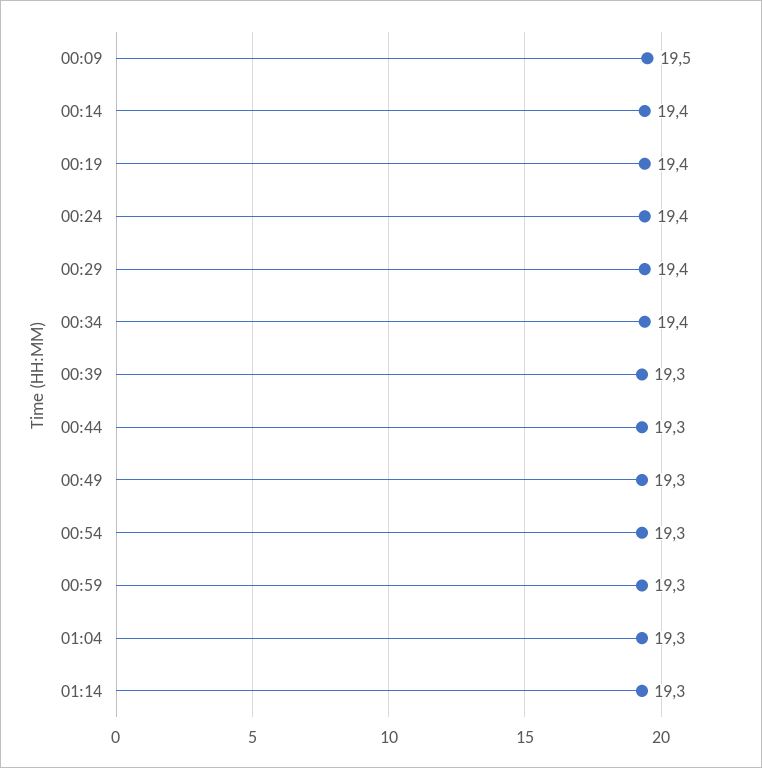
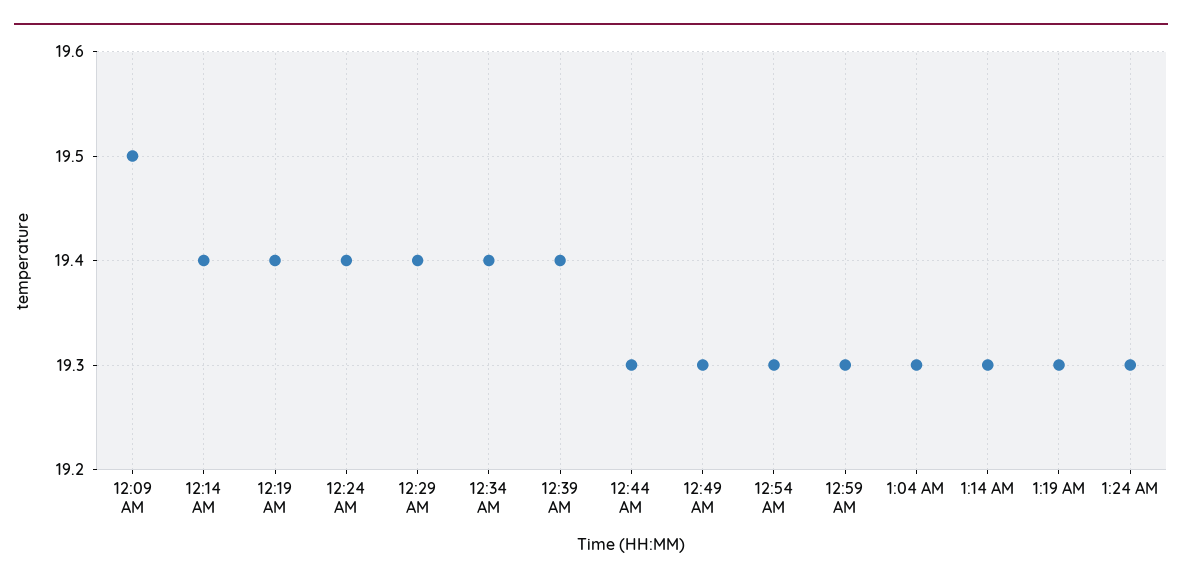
00:39: 19.3 -> 19.4
1:19 AM: none -> 19.3
1:24 AM: none -> 19.3

